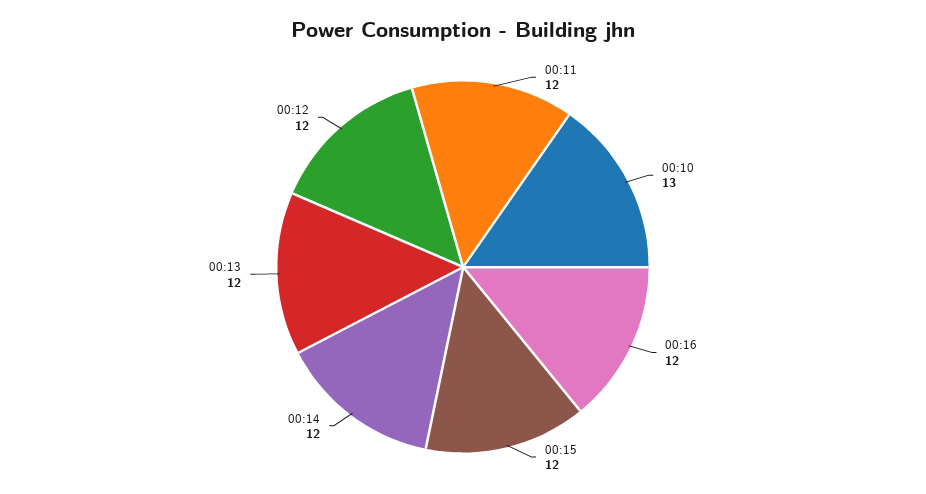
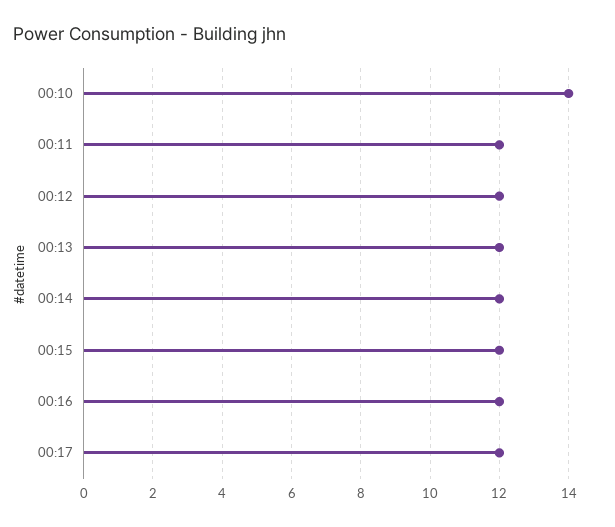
00:10: 13 -> 14
00:17: none -> 12

